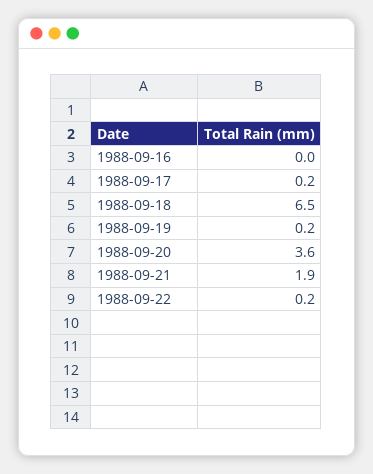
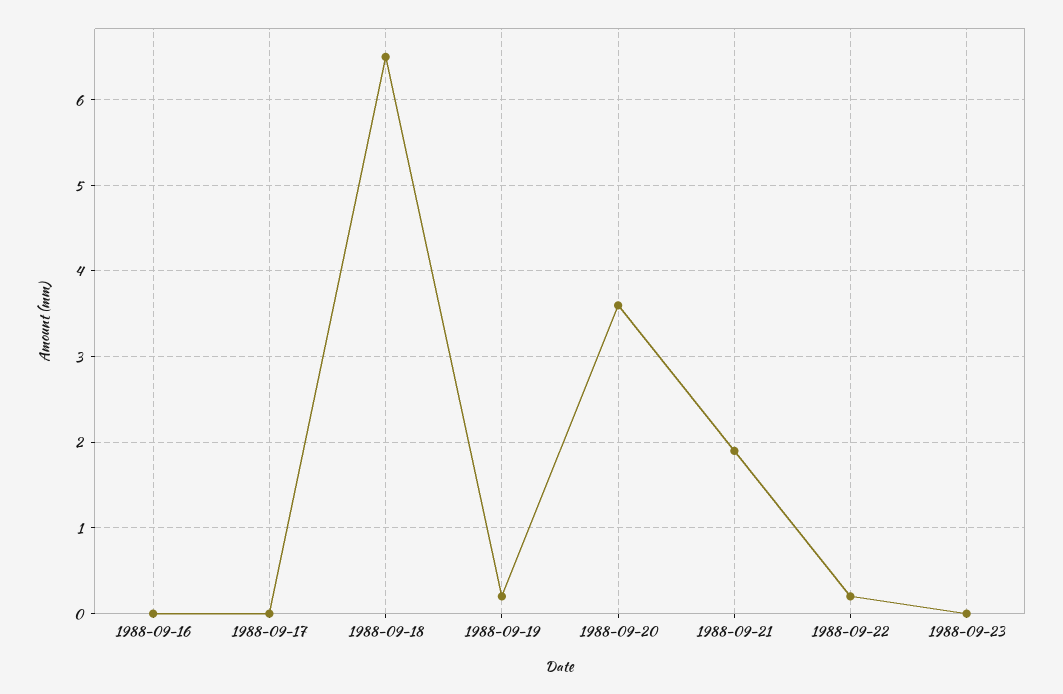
1988-09-17: 0.2 -> 0
1988-09-23: none -> 0

